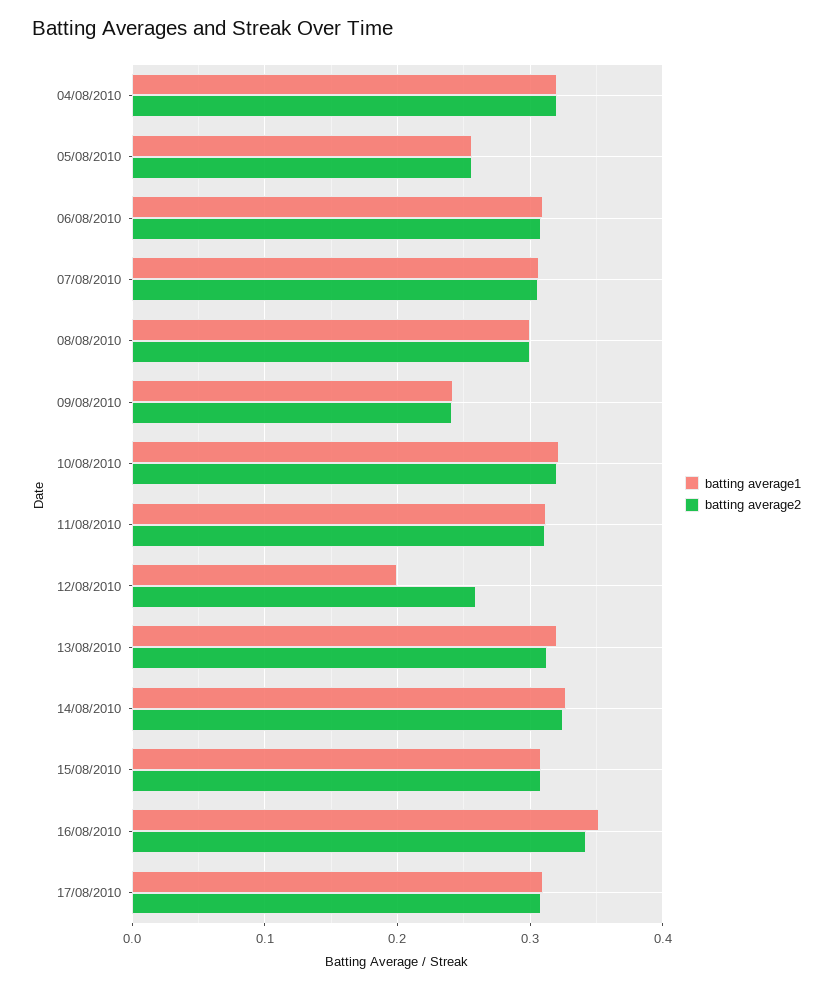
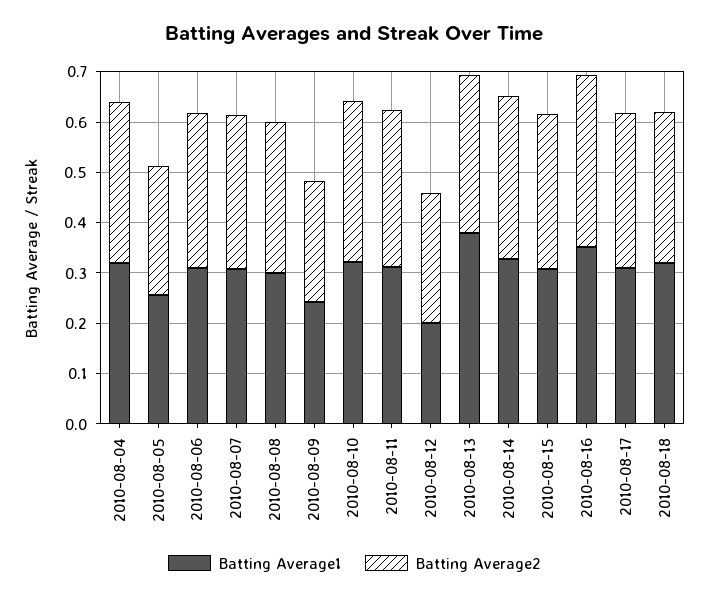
batting average1, 13/08/2010: 0.32 -> 0.38
batting average1, 2010-08-18: none -> 0.32
batting average2, 2010-08-18: none -> 0.3

